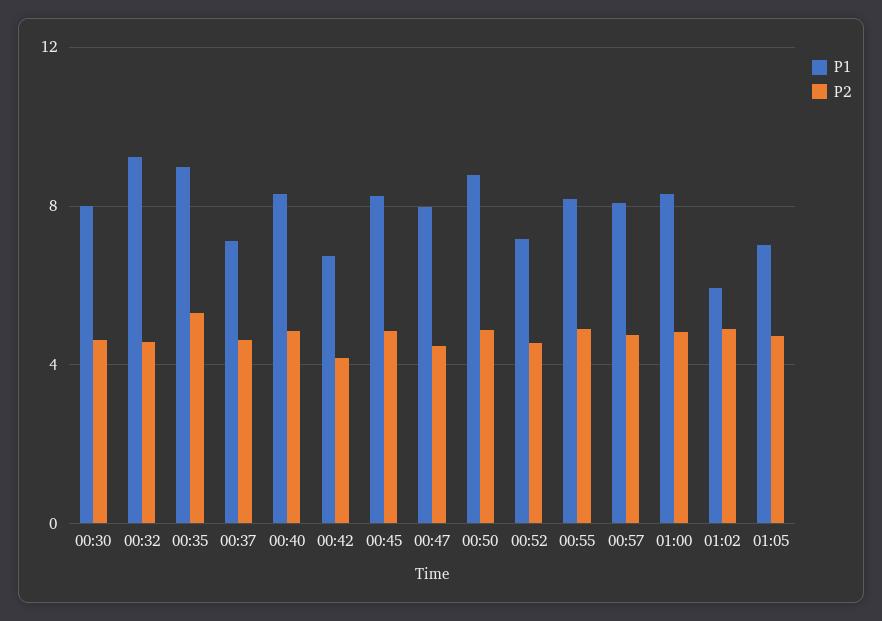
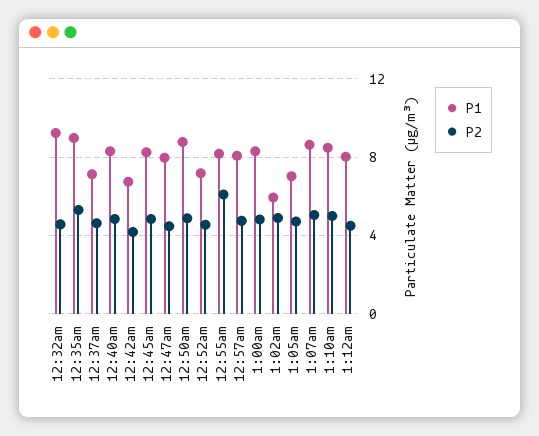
P1, 00:30: 8 -> none
P2, 00:30: 4.5 -> none
P2, 00:55: 5 -> 6
P1, 1:07am: none -> 8.5
P2, 1:07am: none -> 5
P1, 1:10am: none -> 8.5
P2, 1:10am: none -> 5
P1, 1:12am: none -> 8
P2, 1:12am: none -> 4.5

